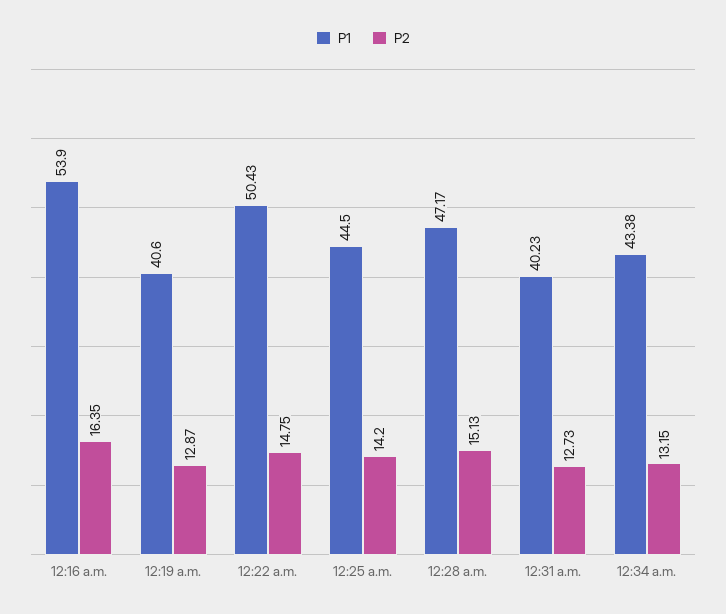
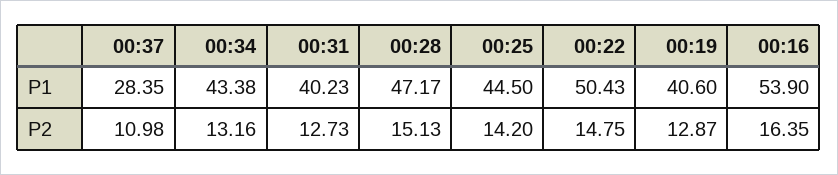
P2, 12:34 a.m.: 13.15 -> 13.16
P1, 00:37: none -> 28.35
P2, 00:37: none -> 10.98

